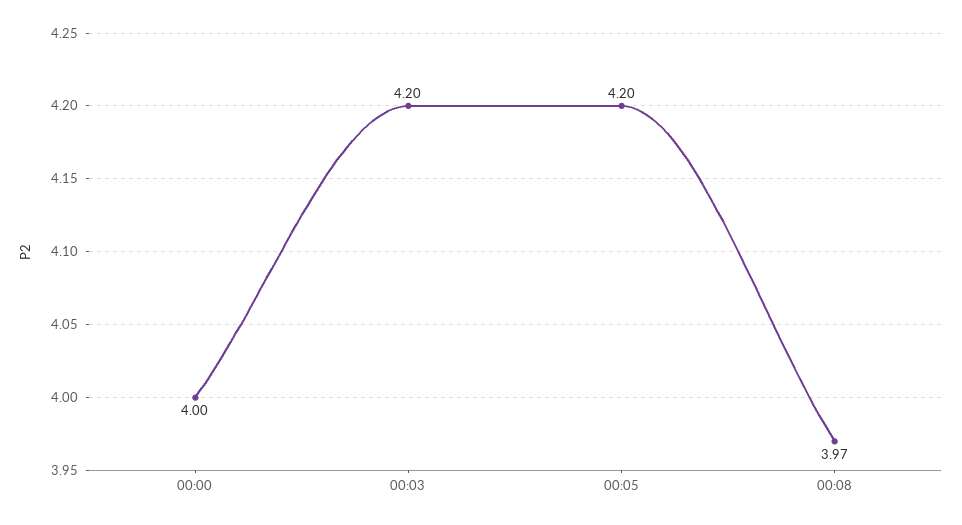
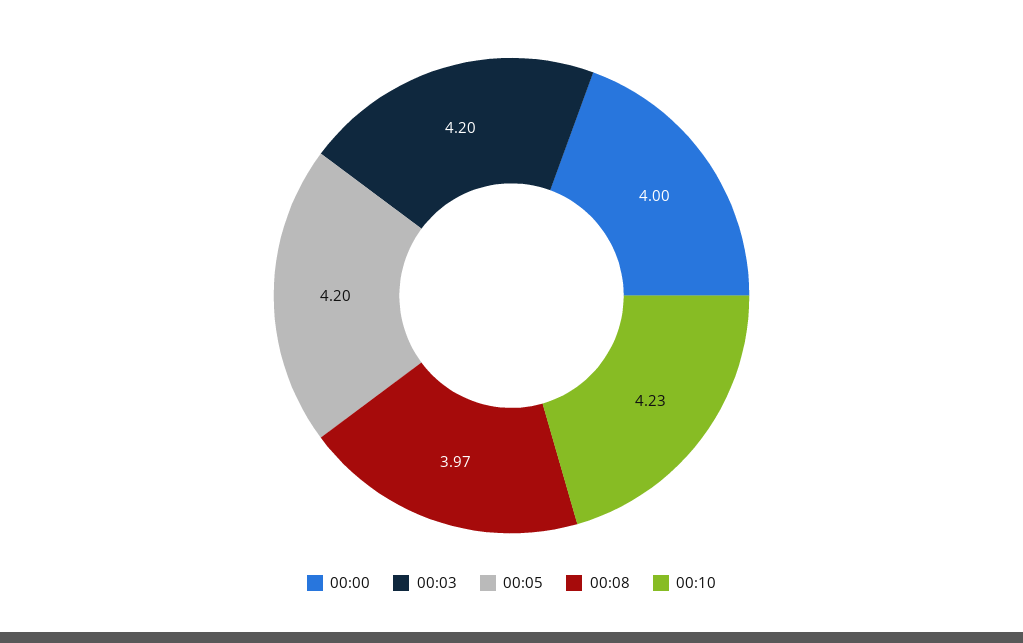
00:10: none -> 4.23

